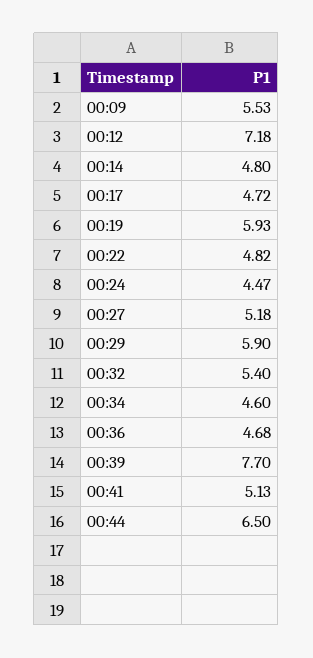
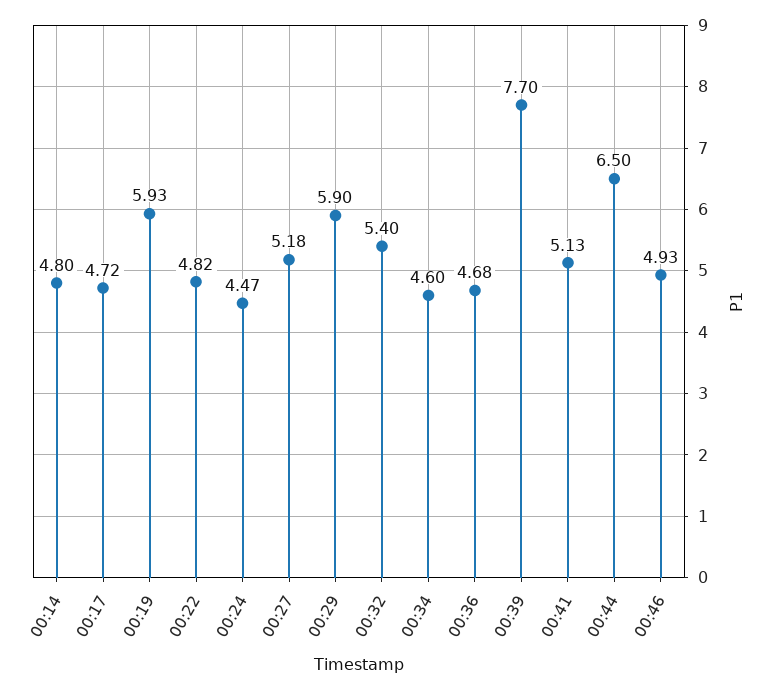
00:09: 5.53 -> none
00:12: 7.18 -> none
00:46: none -> 4.93

